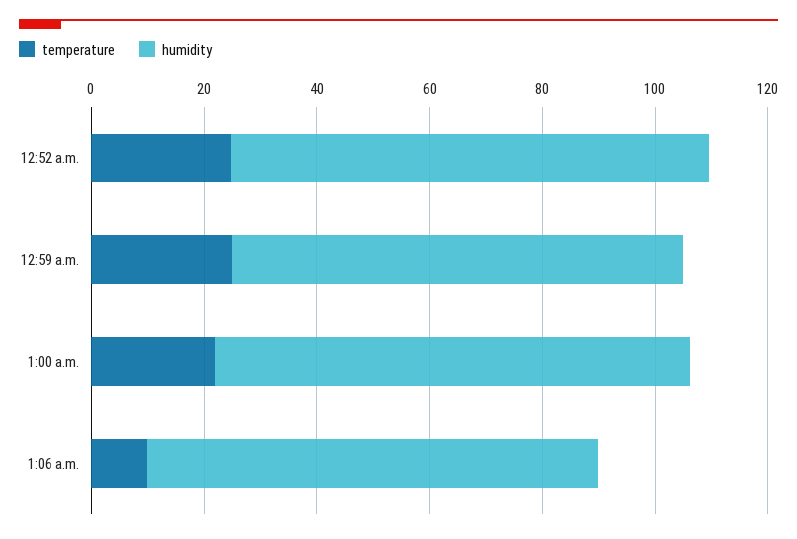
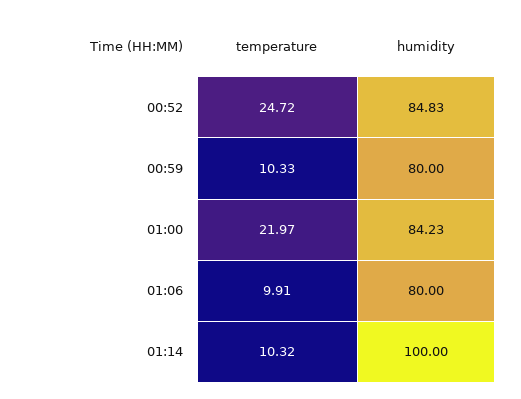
temperature, 12:59 a.m.: 25 -> 10.33
temperature, 01:14: none -> 10.32
humidity, 01:14: none -> 100

